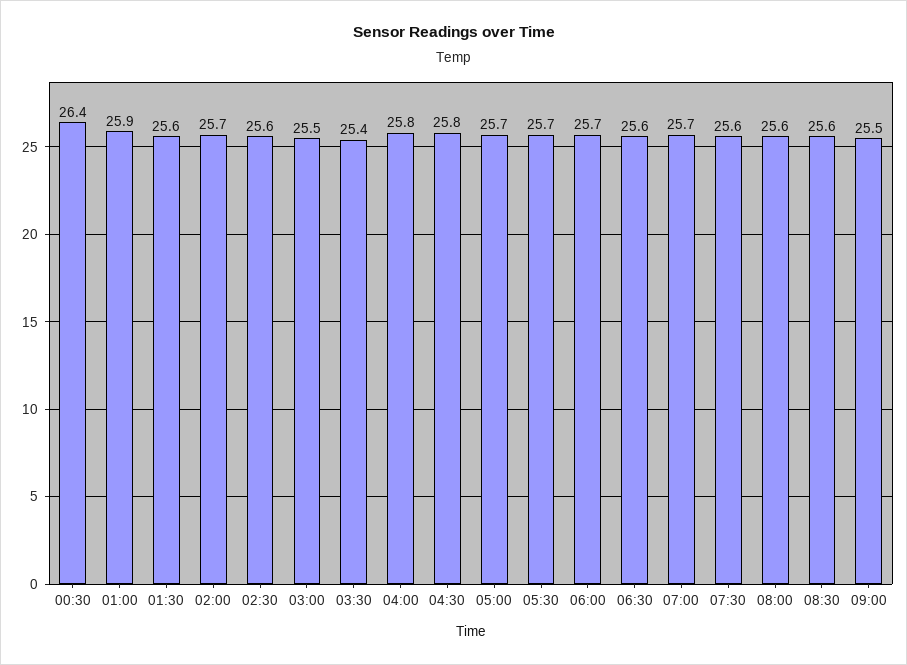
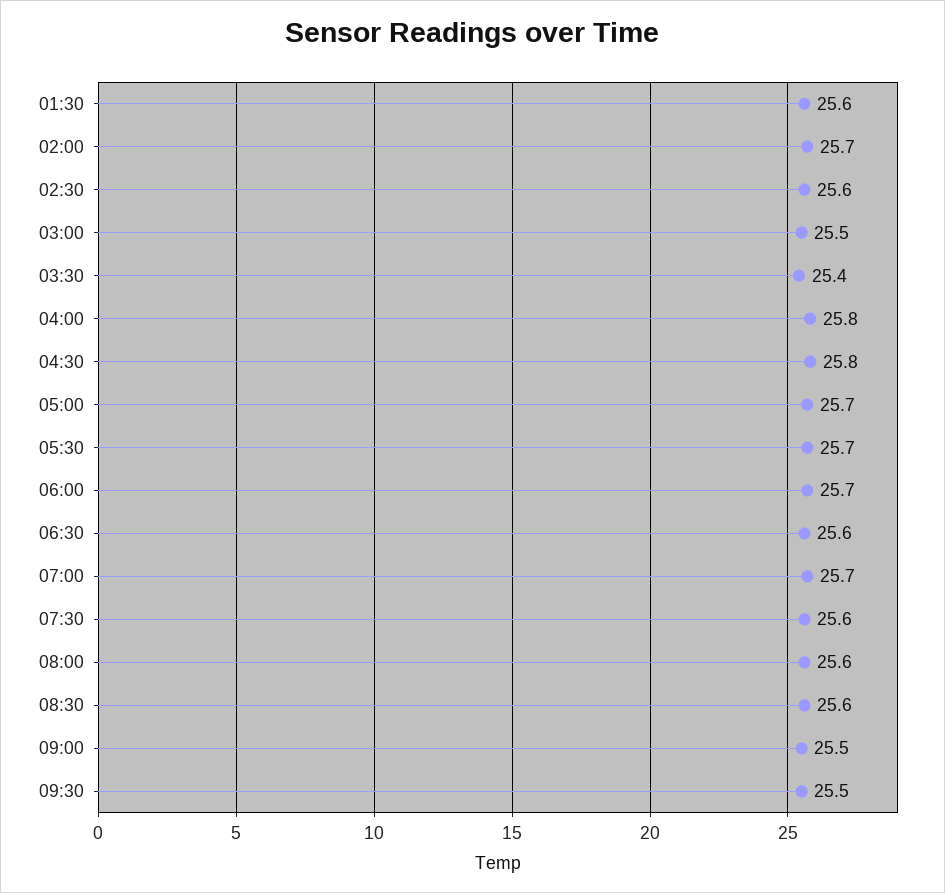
00:30: 26.4 -> none
01:00: 25.9 -> none
09:30: none -> 25.5

